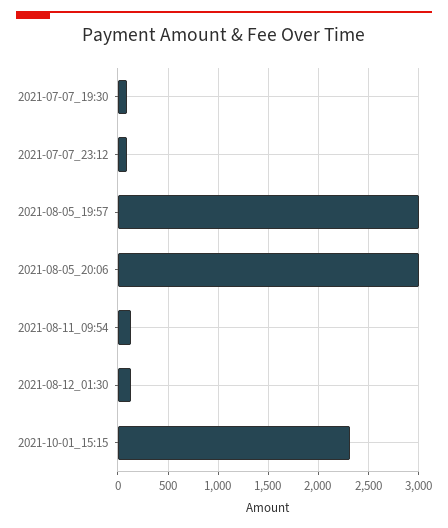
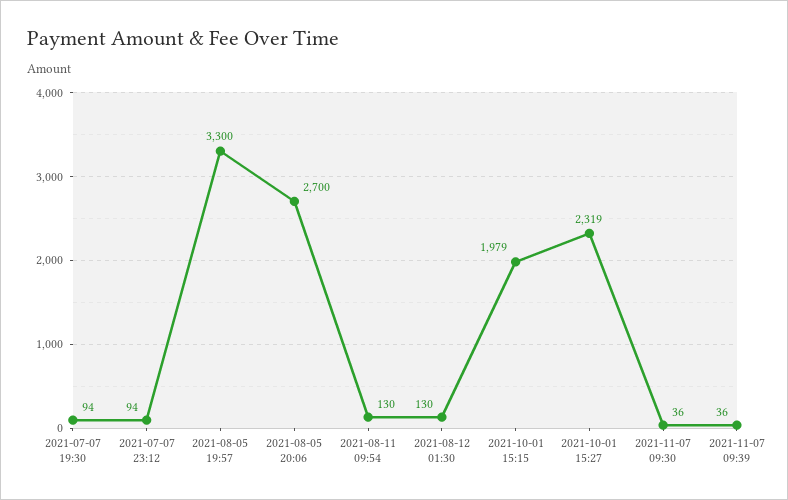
2021-08-05_19:57: 3000 -> 3300
2021-08-05_20:06: 3000 -> 2700
2021-10-01_15:15: 2300 -> 1979
2021-10-01 15:27: none -> 2319
2021-11-07 09:30: none -> 36
2021-11-07 09:39: none -> 36

